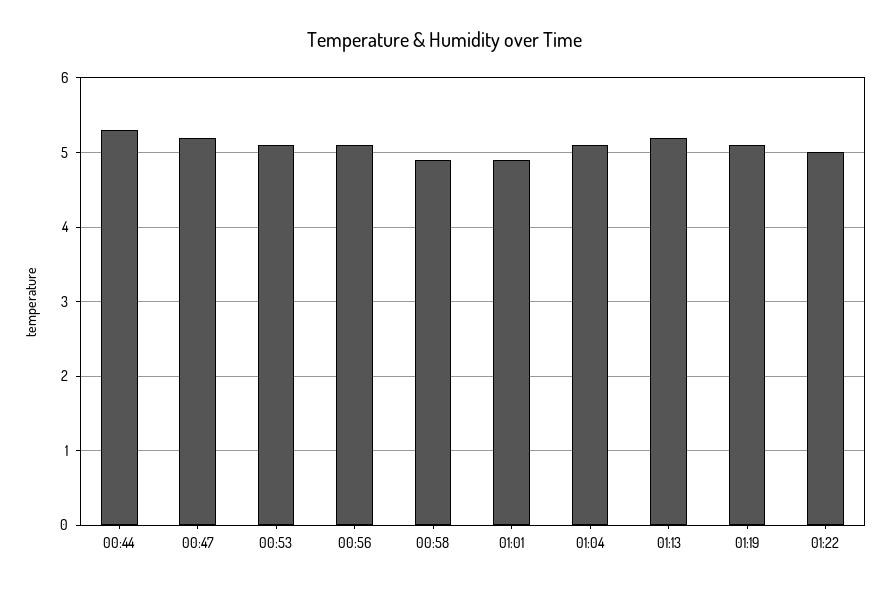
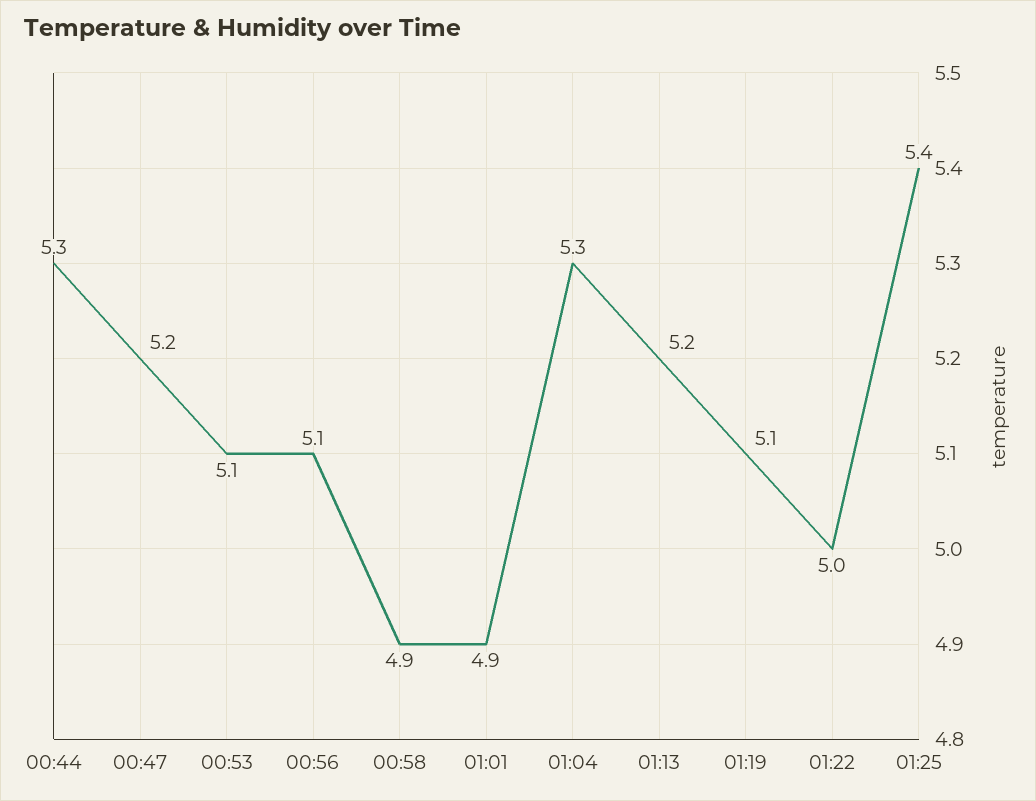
01:04: 5.1 -> 5.3
01:25: none -> 5.4

